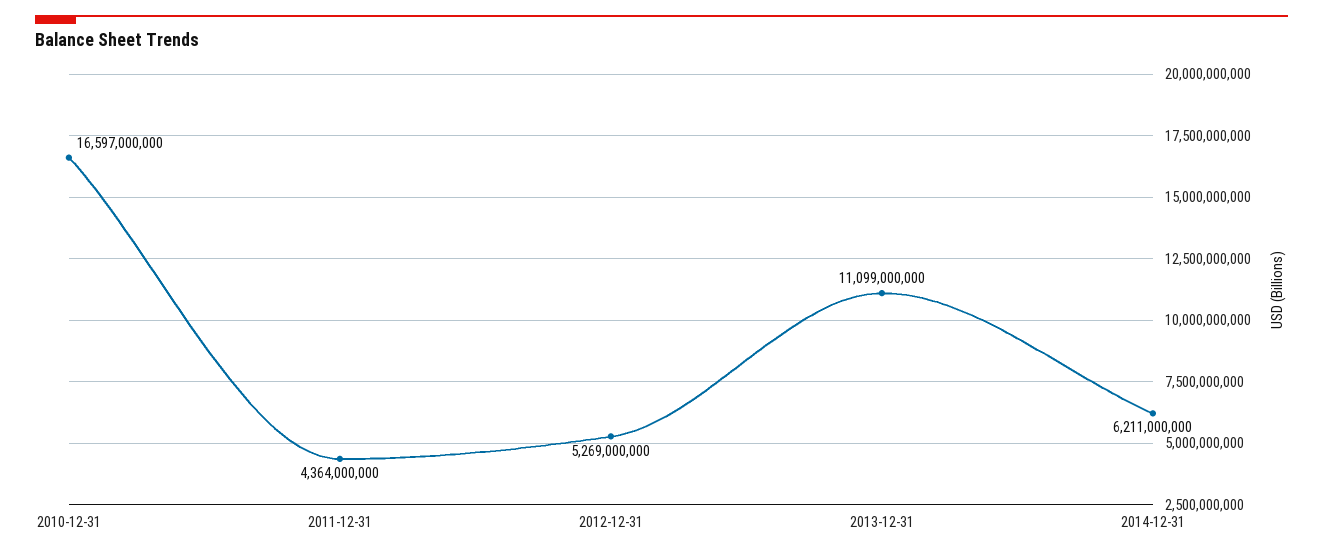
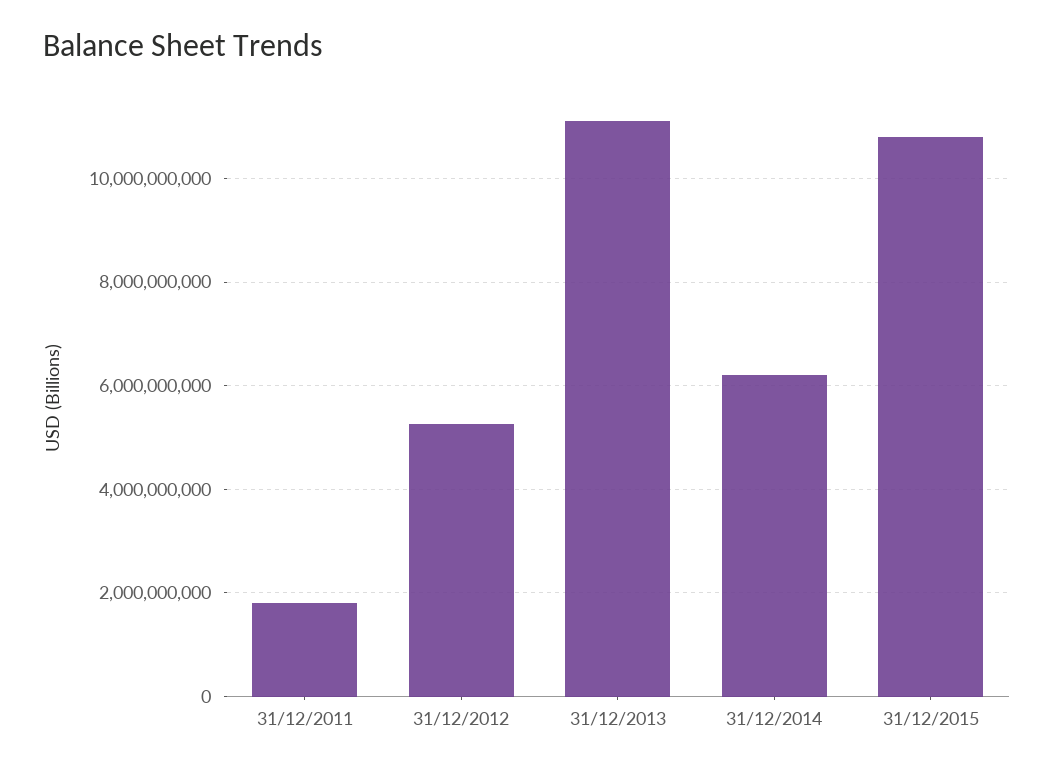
2010-12-31: 16597000000 -> none
2011-12-31: 4364000000 -> 1800000000
31/12/2015: none -> 10800000000

